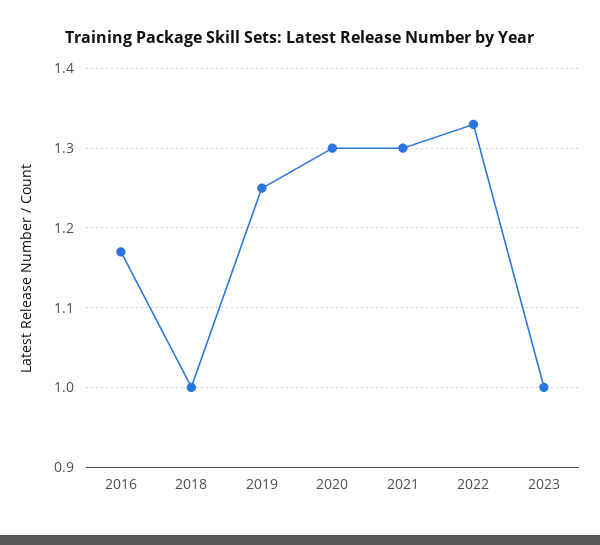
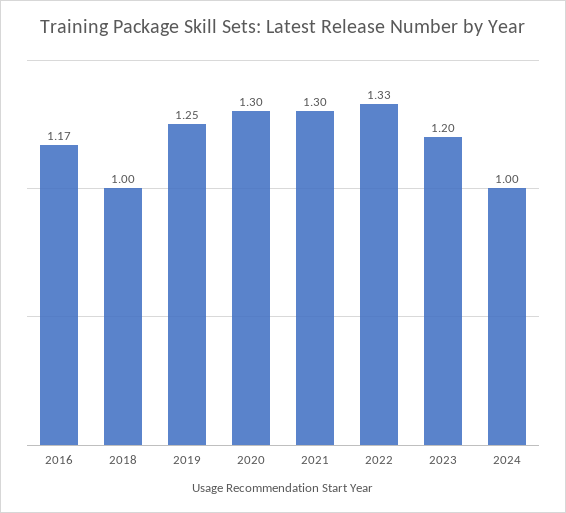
2023: 1 -> 1.2
2024: none -> 1

